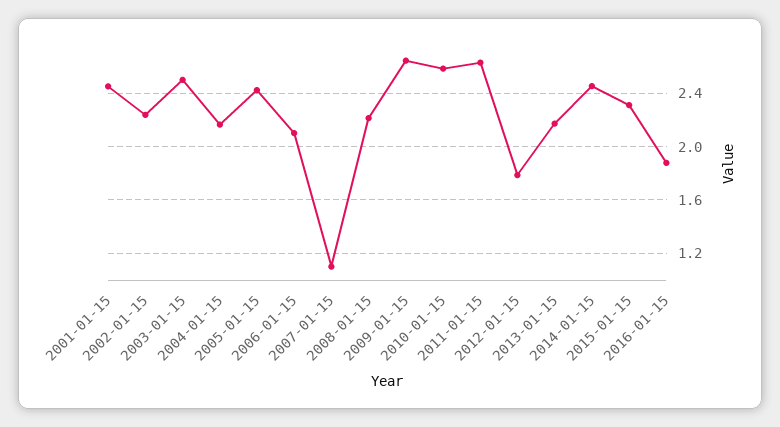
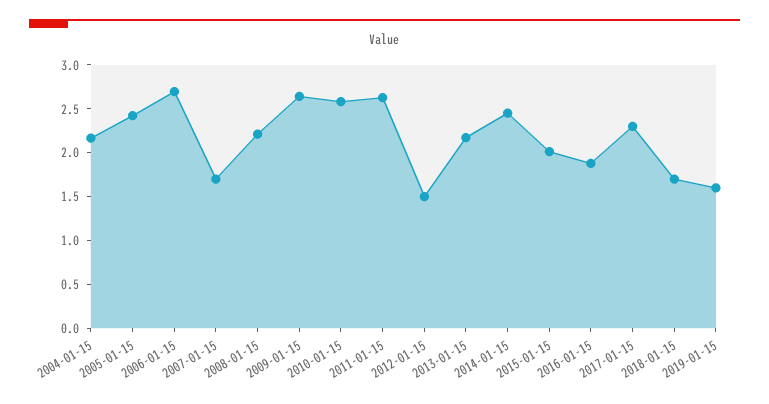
2001-01-15: 2.45 -> none
2002-01-15: 2.25 -> none
2003-01-15: 2.5 -> none
2006-01-15: 2.1 -> 2.7
2007-01-15: 1.1 -> 1.7
2012-01-15: 1.8 -> 1.5
2015-01-15: 2.3 -> 2
2017-01-15: none -> 2.3
2018-01-15: none -> 1.7
2019-01-15: none -> 1.6

